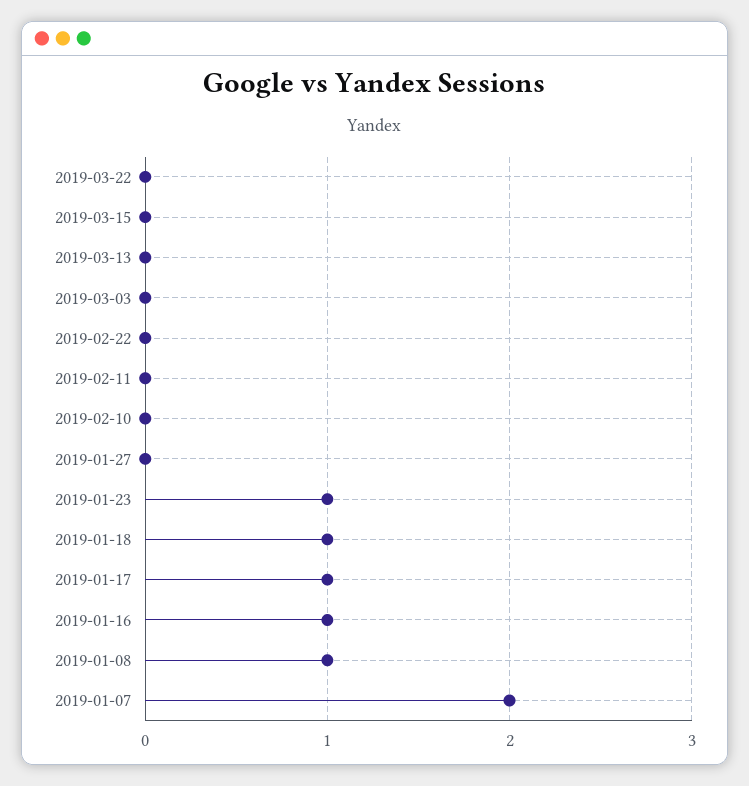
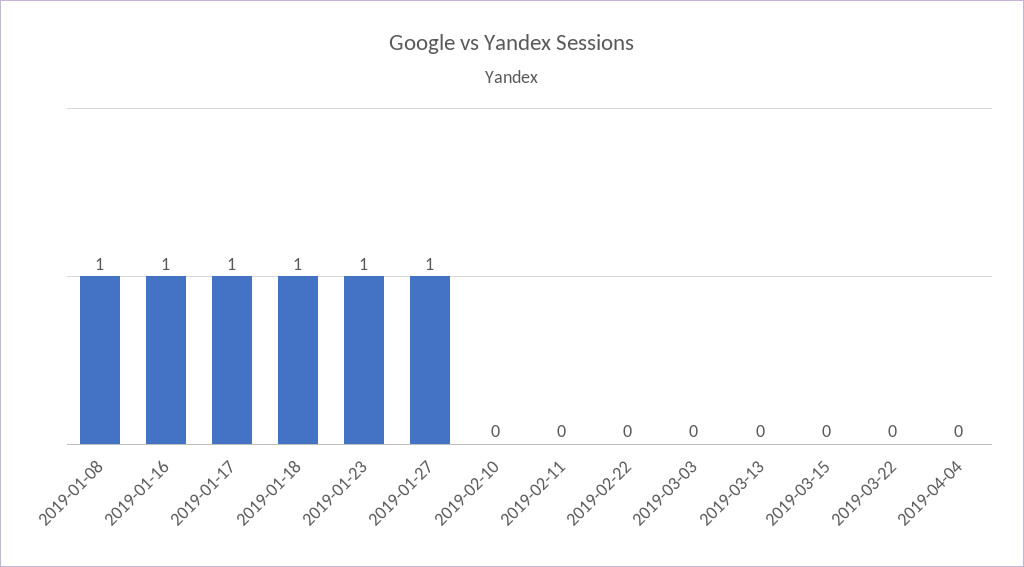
2019-01-27: 0 -> 1
2019-01-07: 2 -> none
2019-04-04: none -> 0

